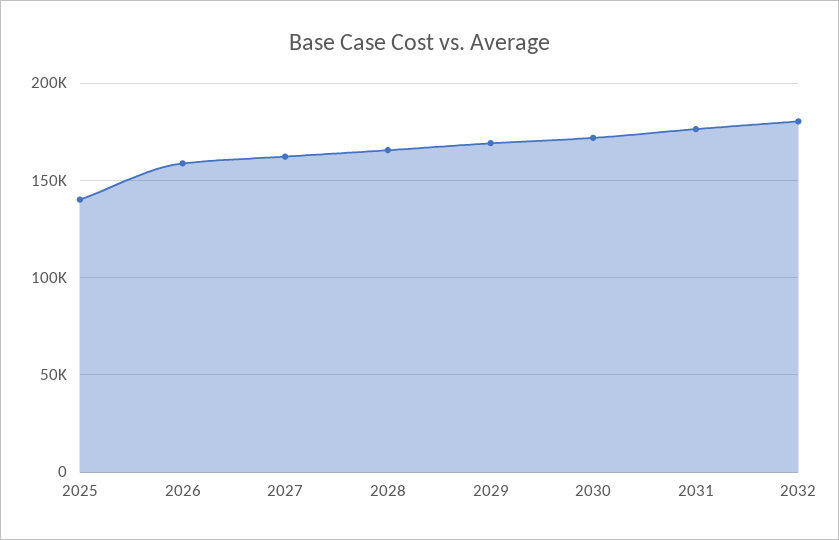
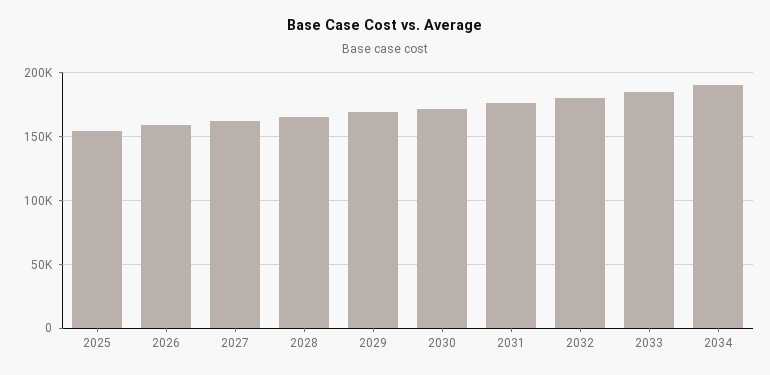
2025: 140000 -> 155000
2033: none -> 185000
2034: none -> 190000

